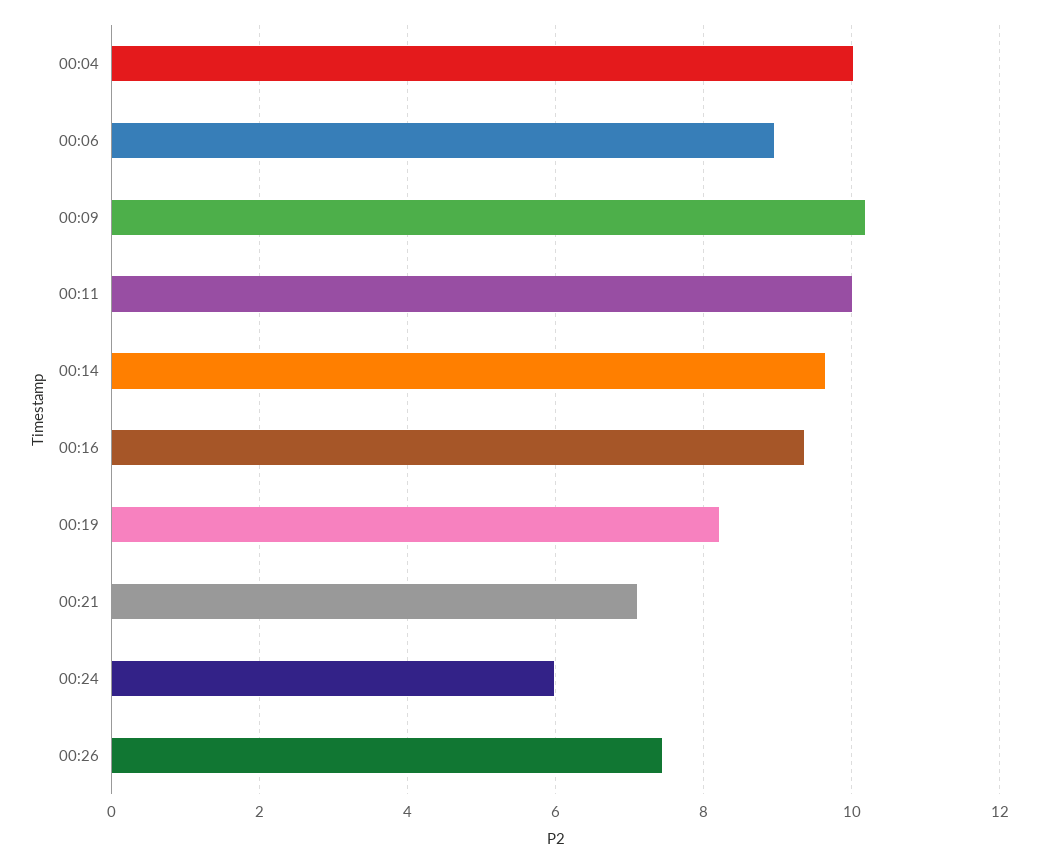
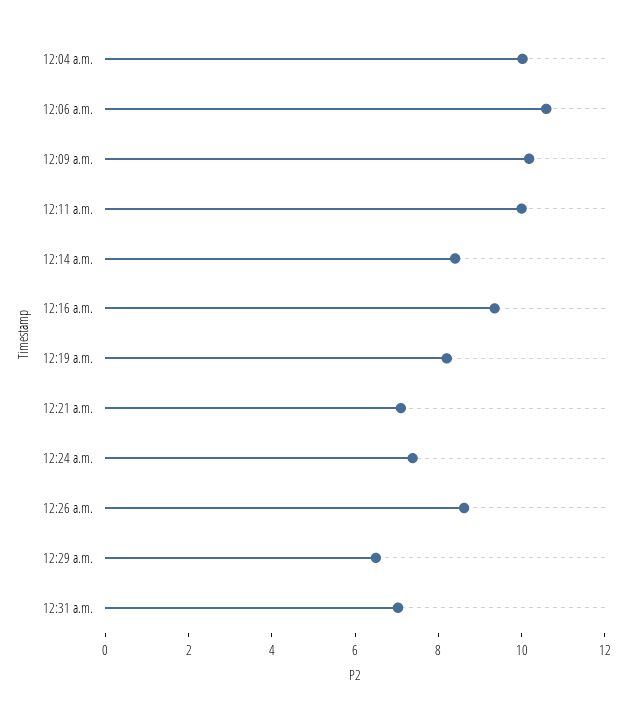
00:06: 9 -> 10.5
00:14: 9.6 -> 8.5
00:24: 6 -> 7.5
00:26: 7.4 -> 8.5
12:29 a.m.: none -> 6.5
12:31 a.m.: none -> 7

